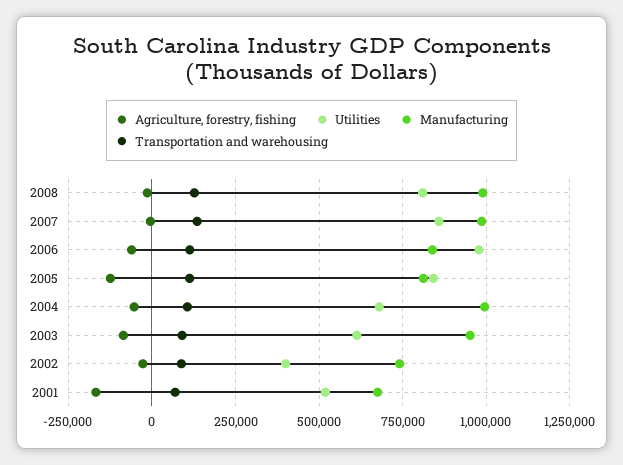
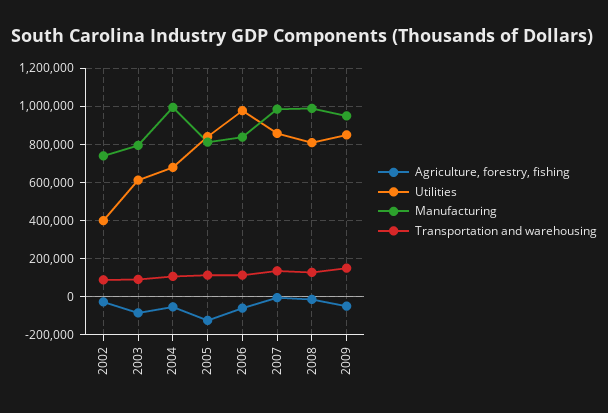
Manufacturing, 2003: 950000 -> 800000
Agriculture, forestry, fishing, 2001: -175000 -> none
Utilities, 2001: 525000 -> none
Manufacturing, 2001: 675000 -> none
Transportation and warehousing, 2001: 75000 -> none
Agriculture, forestry, fishing, 2009: none -> -50000
Utilities, 2009: none -> 850000
Manufacturing, 2009: none -> 950000
Transportation and warehousing, 2009: none -> 150000

